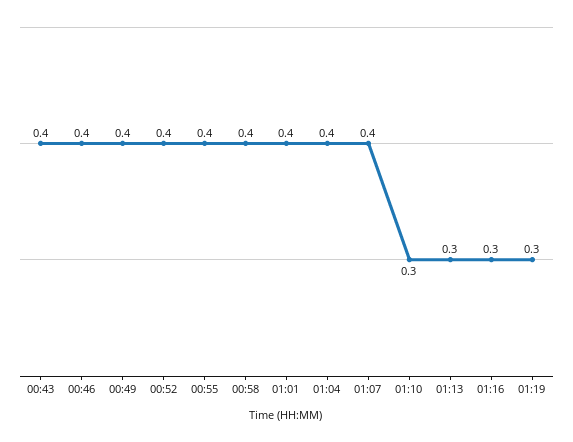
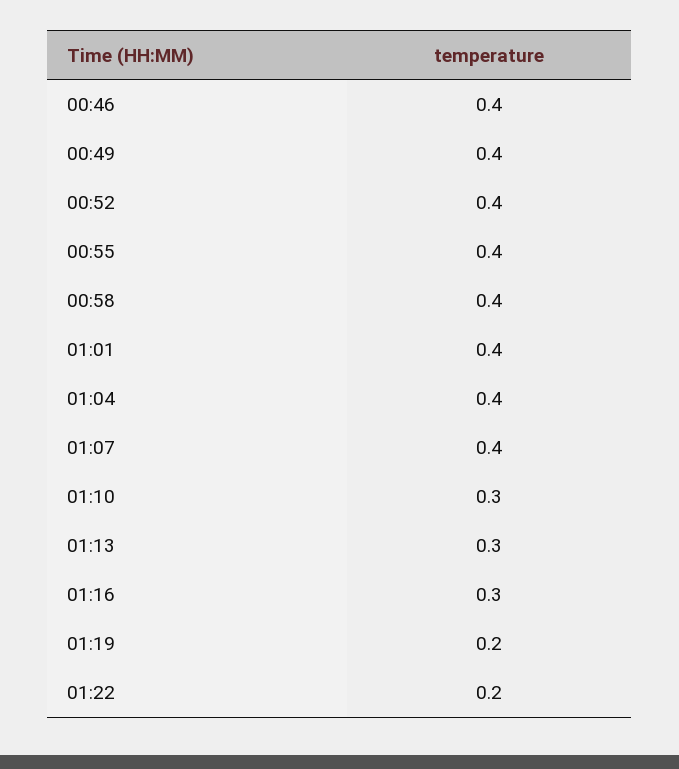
00:43: 0.4 -> none
01:19: 0.3 -> 0.2
01:22: none -> 0.2

